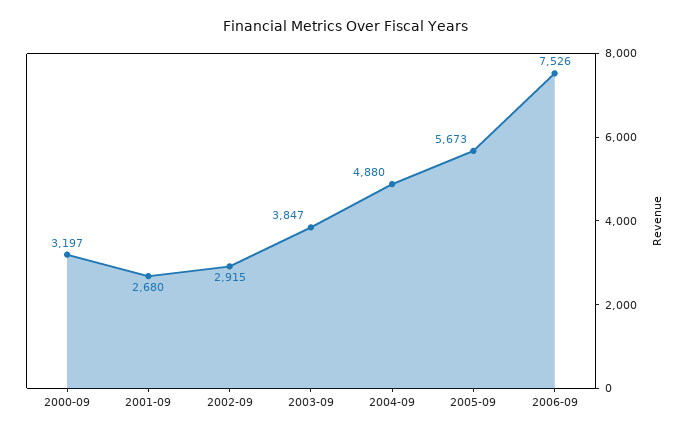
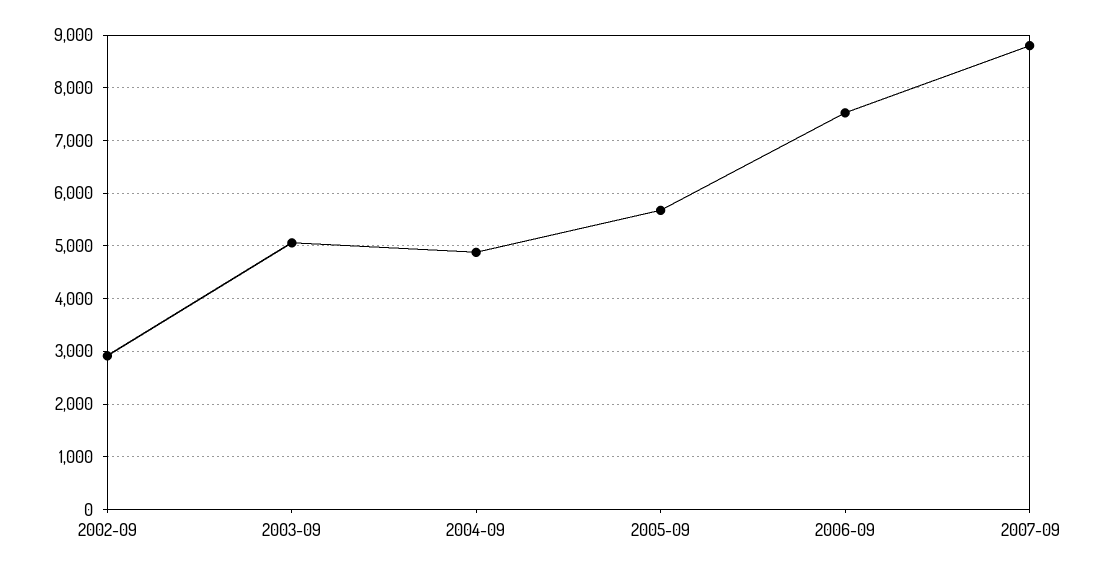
2000-09: 3197 -> none
2001-09: 2680 -> none
2003-09: 3847 -> 5000
2007-09: none -> 8800

